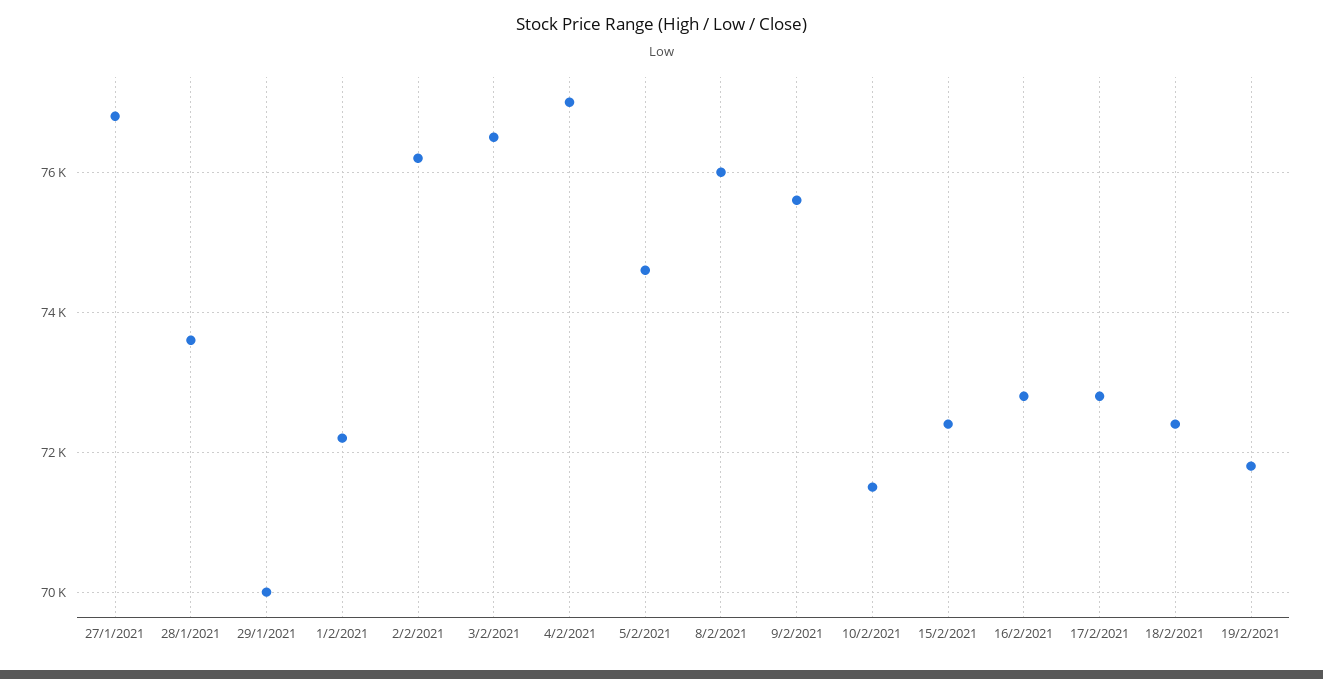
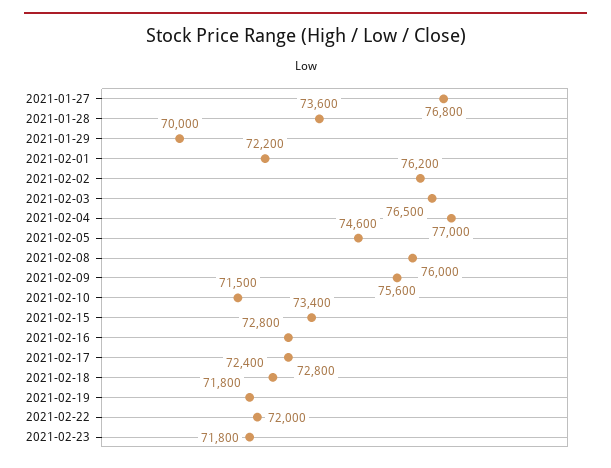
15/2/2021: 72400 -> 73400
2021-02-22: none -> 72000
2021-02-23: none -> 71800

